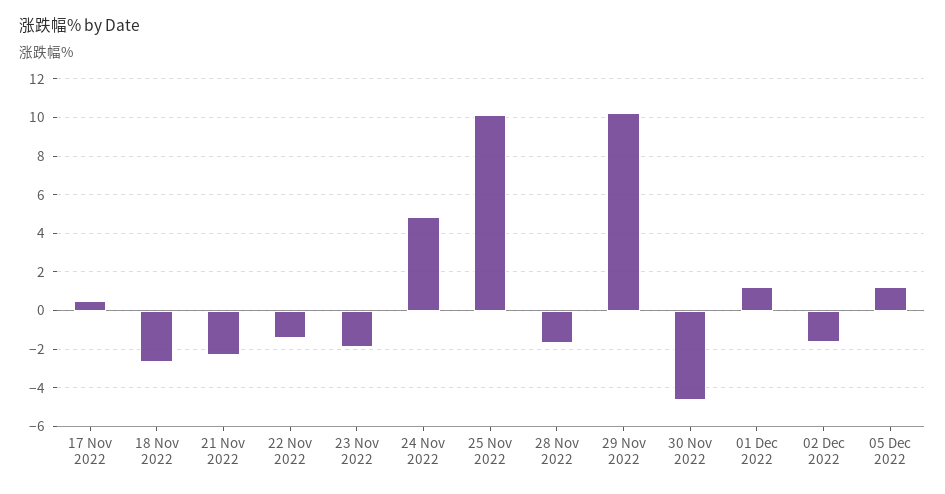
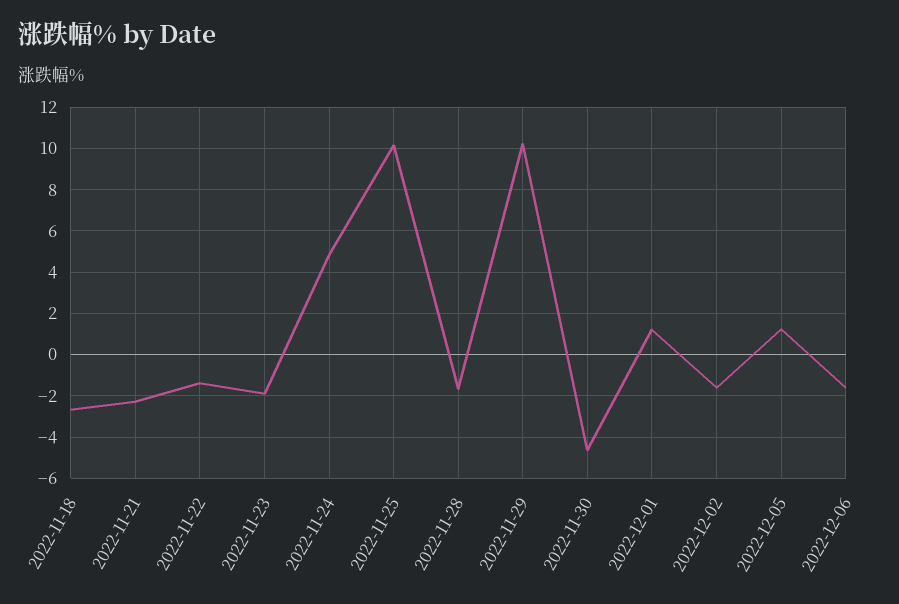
17 Nov 2022: 0.5 -> none
2022-12-06: none -> -1.5

